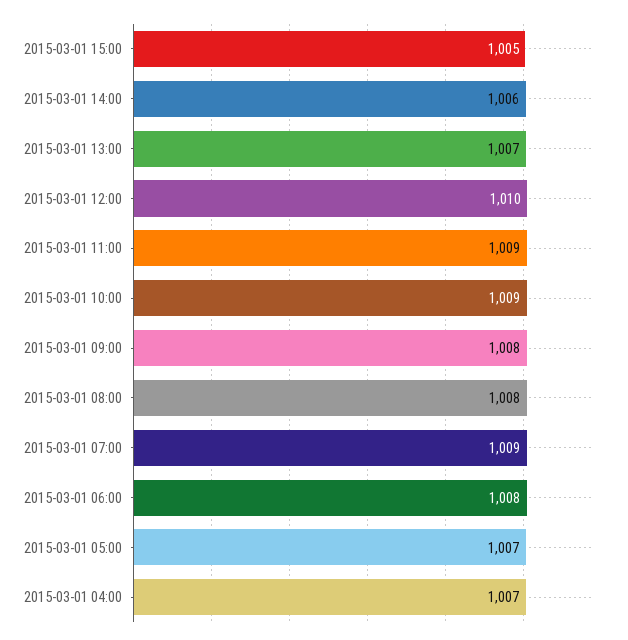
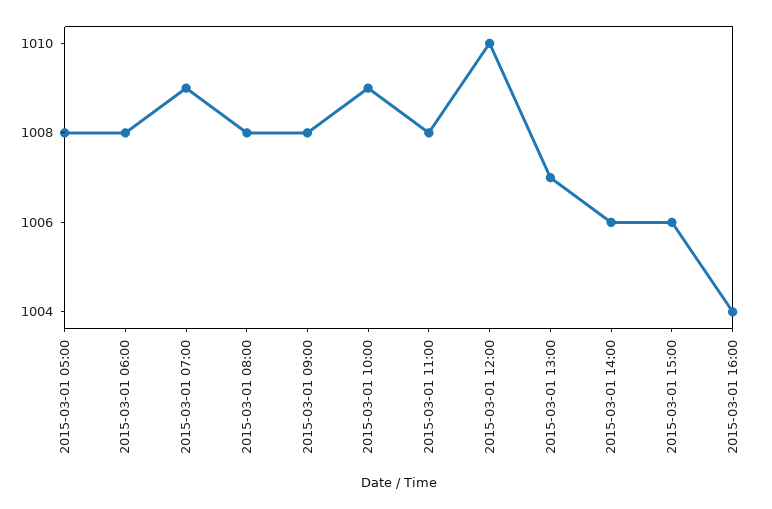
2015-03-01 15:00: 1005 -> 1006
2015-03-01 11:00: 1009 -> 1008
2015-03-01 05:00: 1007 -> 1008
2015-03-01 04:00: 1007 -> none
2015-03-01 16:00: none -> 1004

